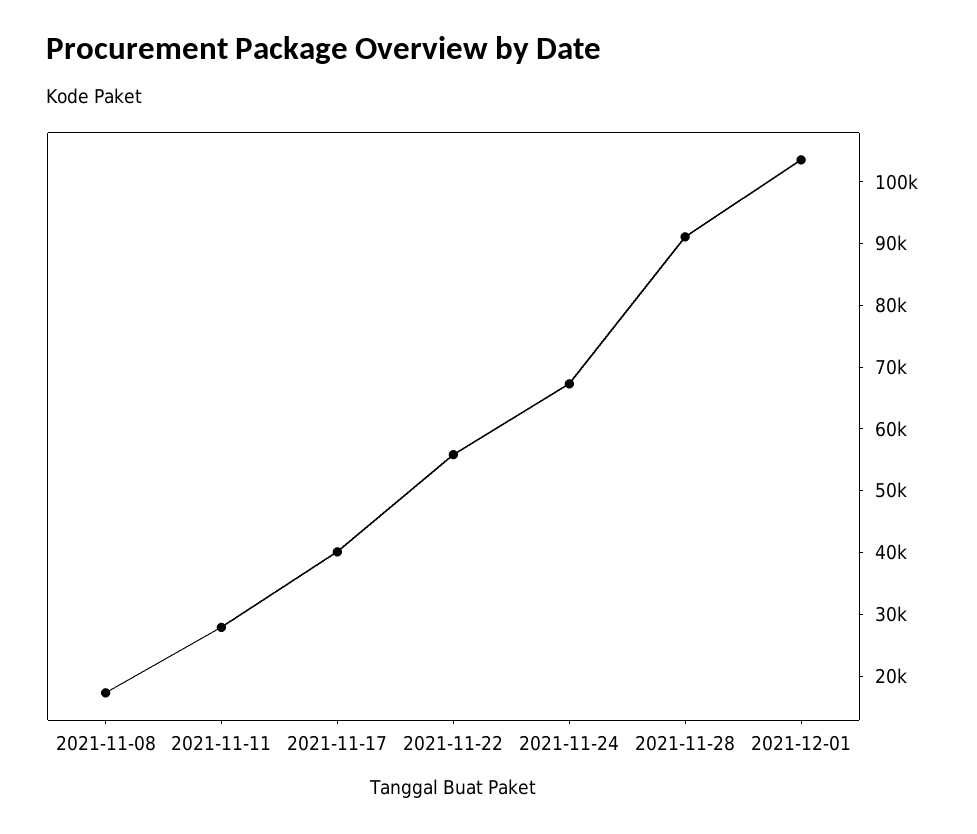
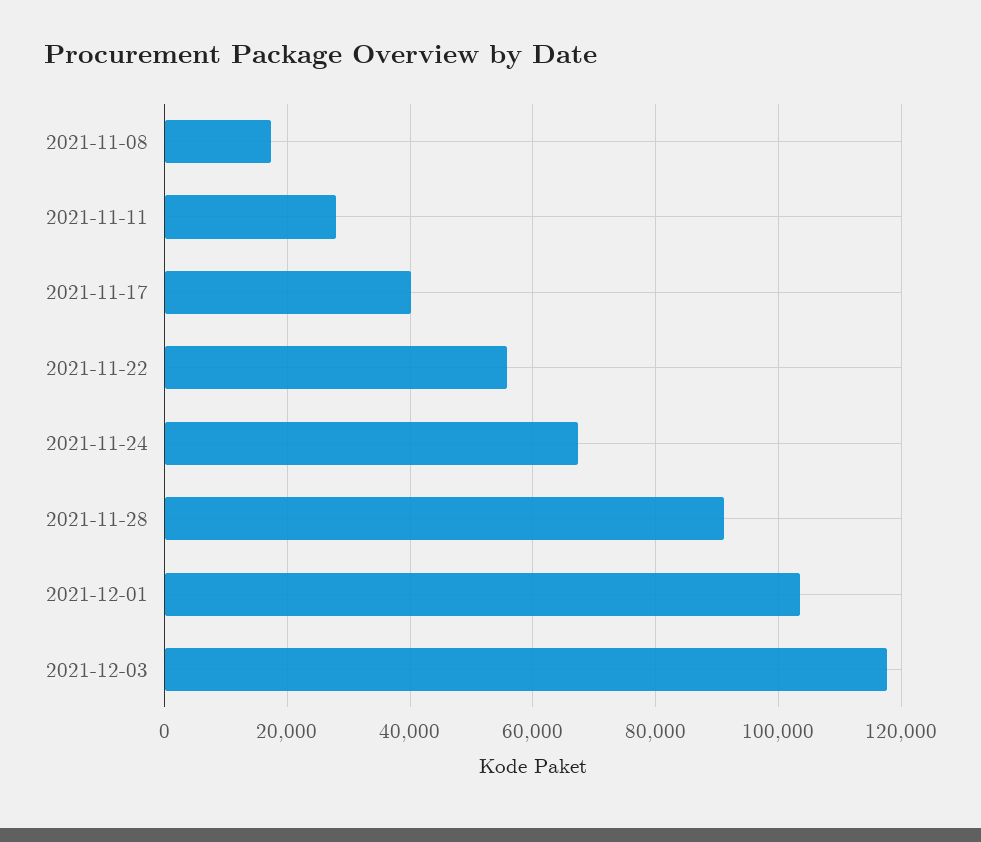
2021-12-03: none -> 118000

